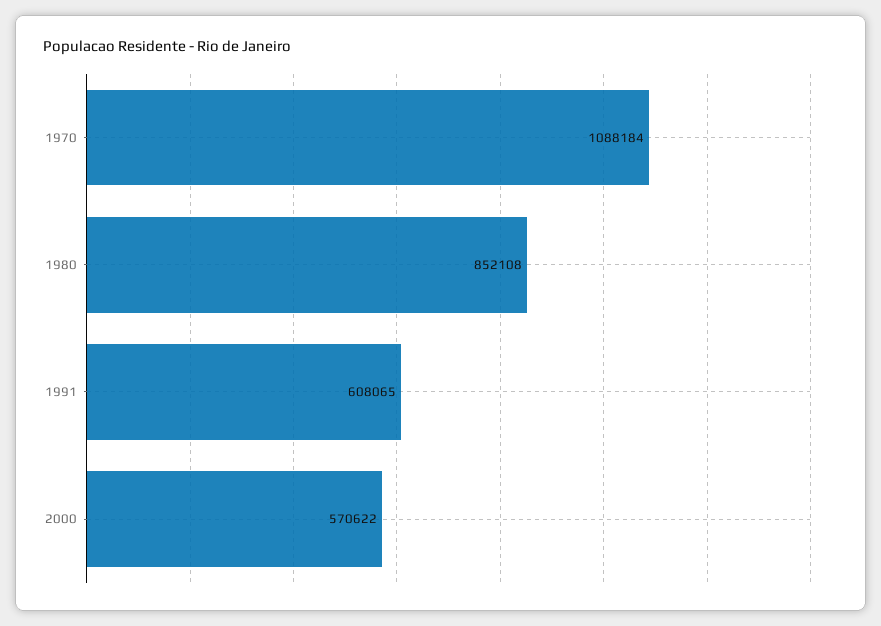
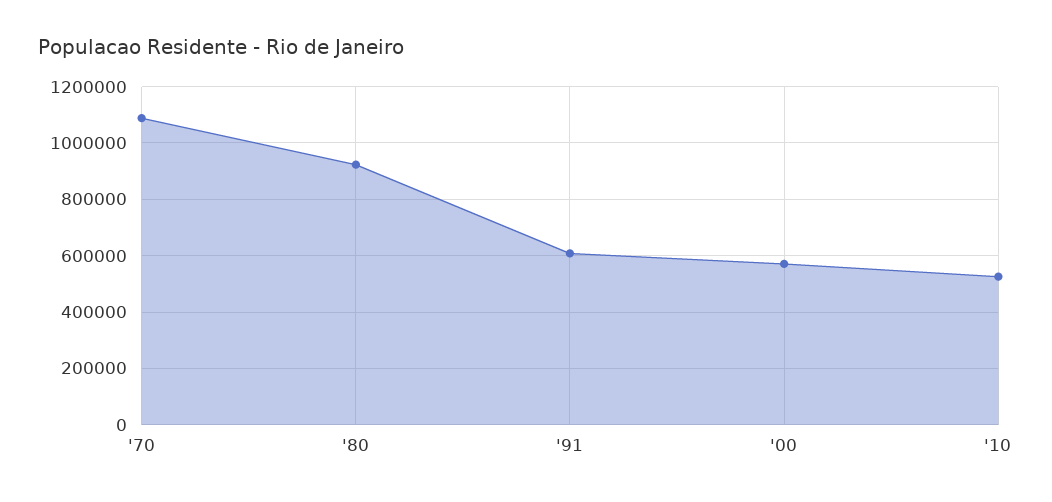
1980: 852108 -> 925000
'10: none -> 525000

